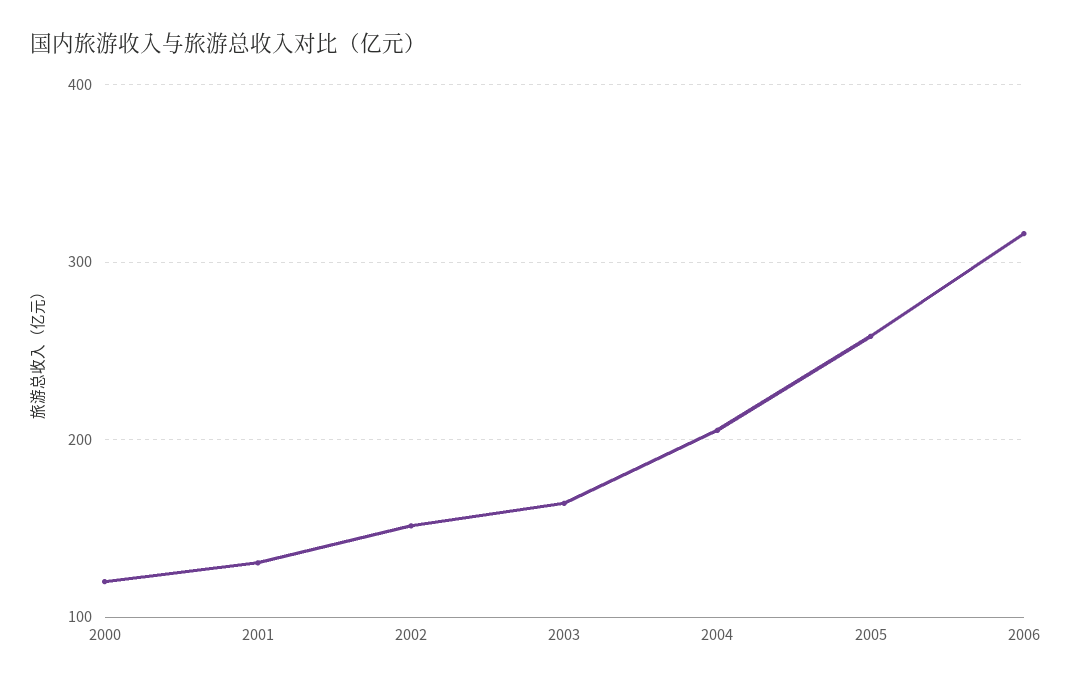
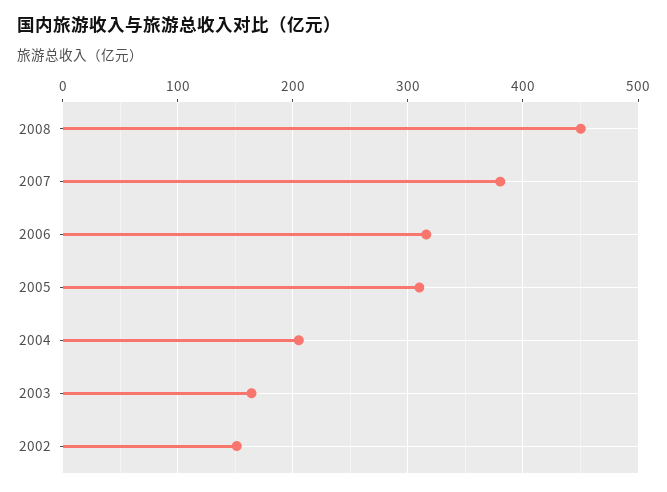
2000: 120 -> none
2001: 130 -> none
2005: 260 -> 310
2008: none -> 450
2007: none -> 380

